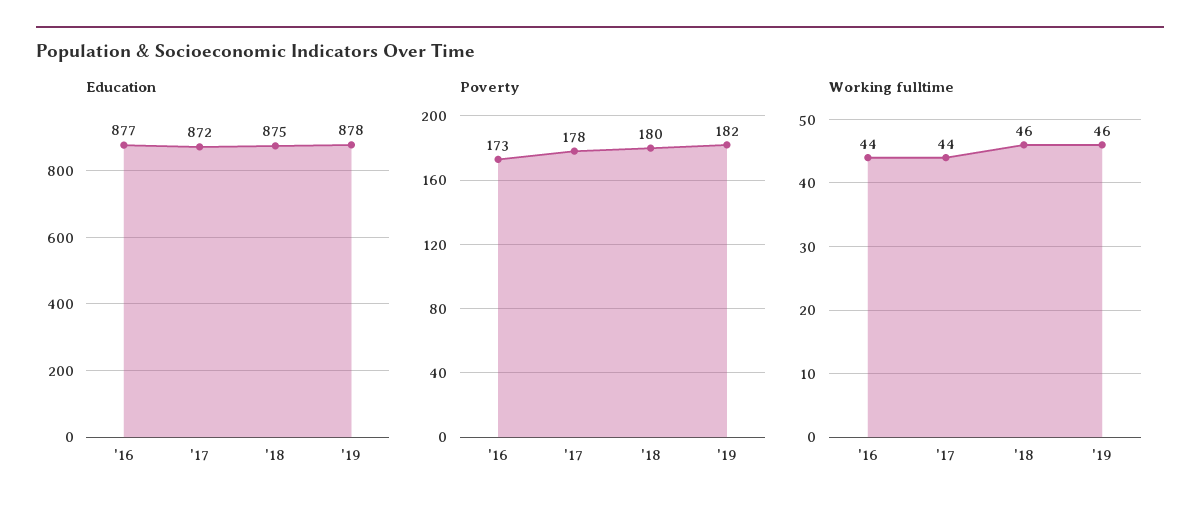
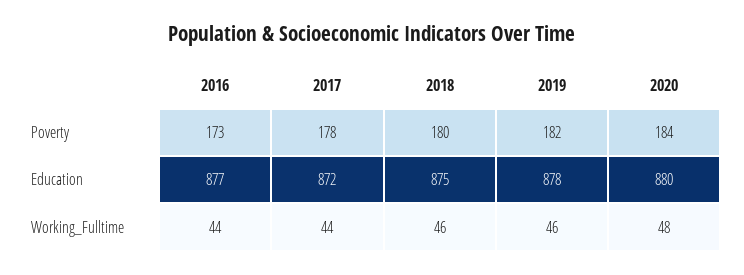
Poverty, 2020: none -> 184
Education, 2020: none -> 880
Working fulltime, 2020: none -> 48

